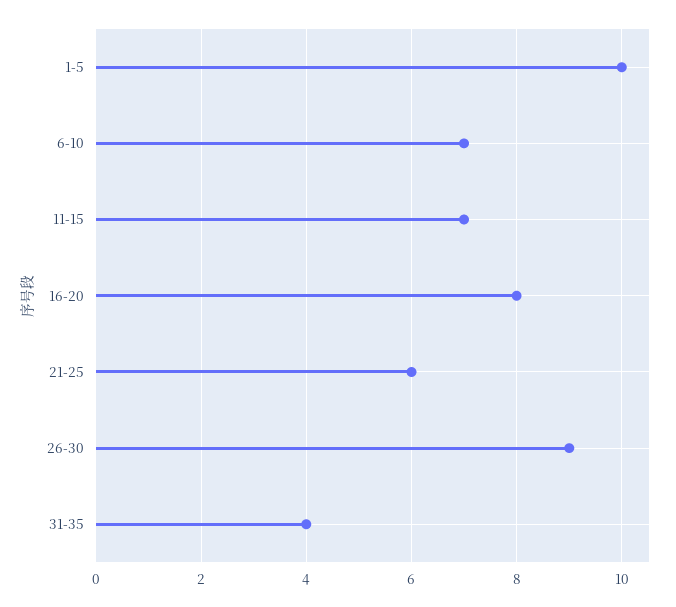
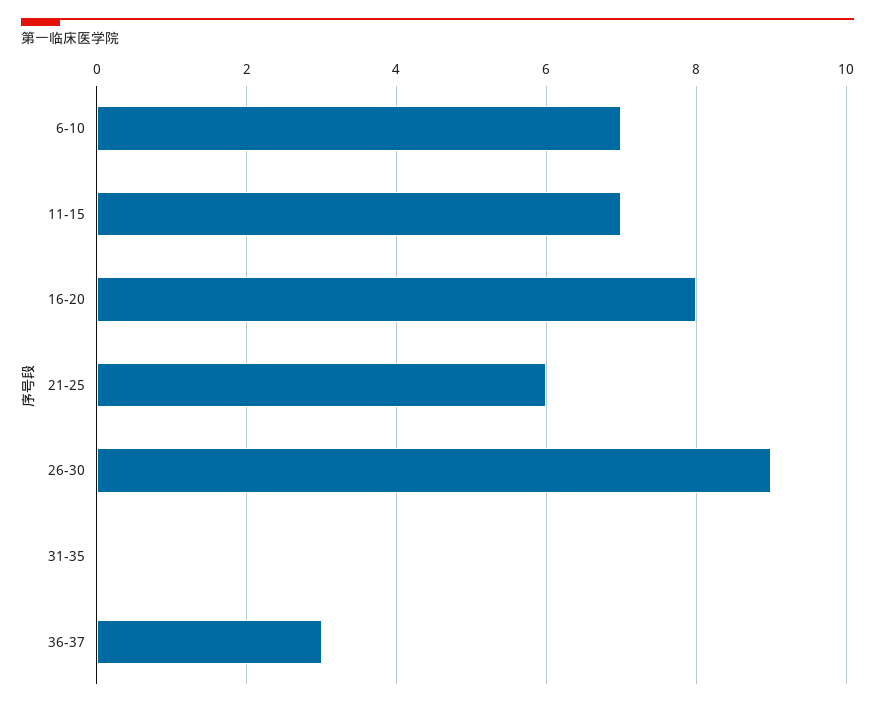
1-5: 10 -> none
31-35: 4 -> 0
36-37: none -> 3

